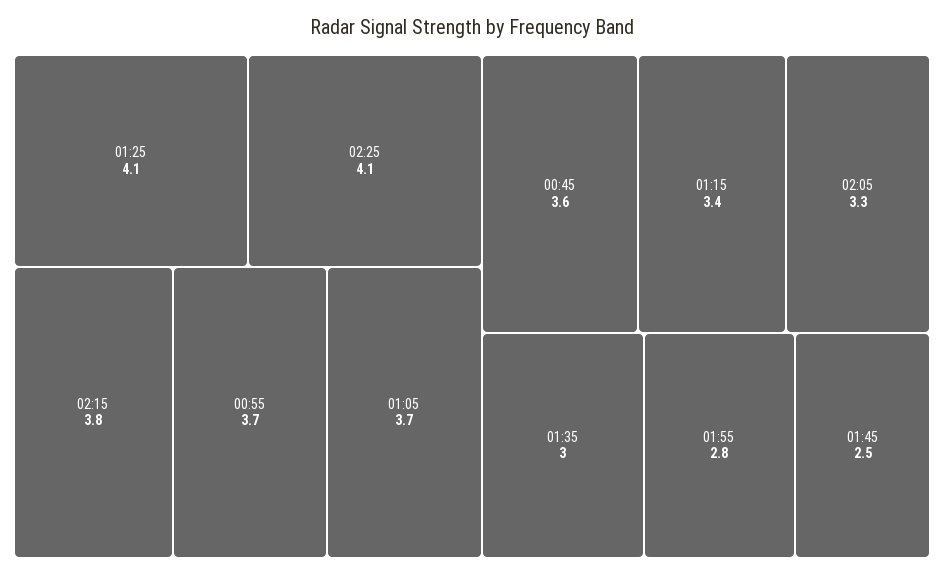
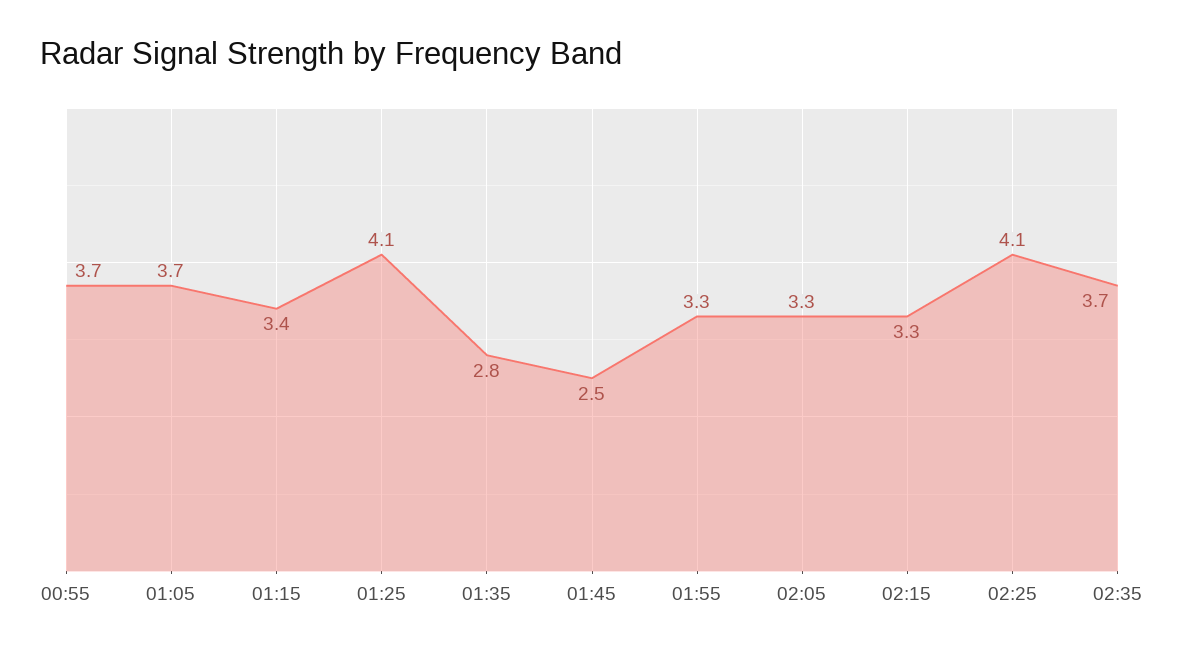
02:15: 3.8 -> 3.3
00:45: 3.6 -> none
01:35: 3 -> 2.8
01:55: 2.8 -> 3.3
02:35: none -> 3.7

